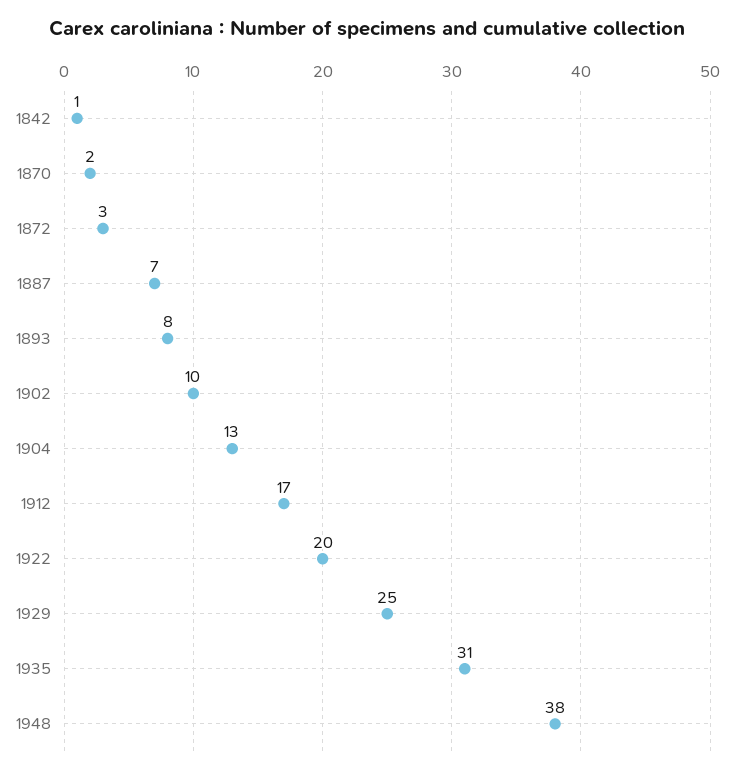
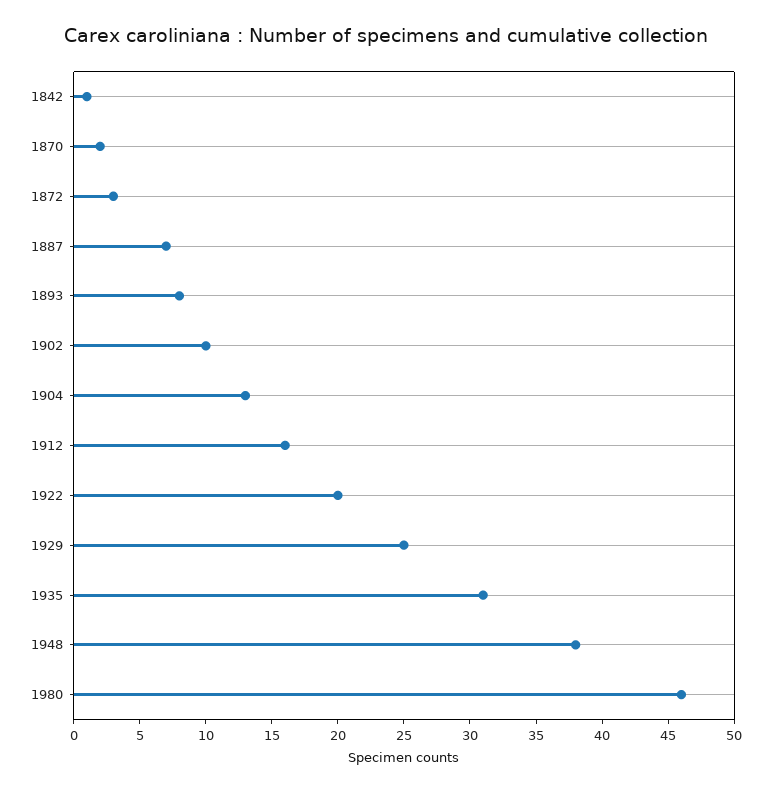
1912: 17 -> 16
1980: none -> 46

